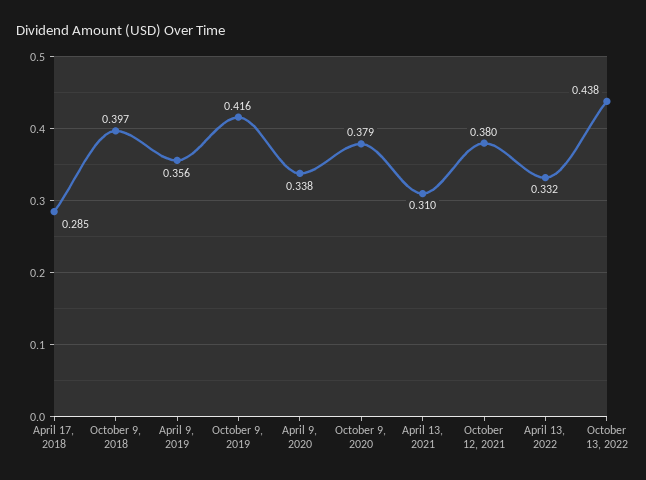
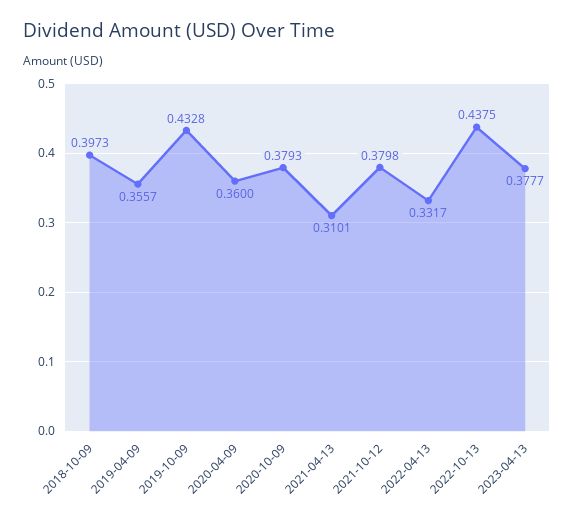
April 17, 2018: 0.285 -> none
October 9, 2019: 0.416 -> 0.4328
April 9, 2020: 0.338 -> 0.36
2023-04-13: none -> 0.3777

